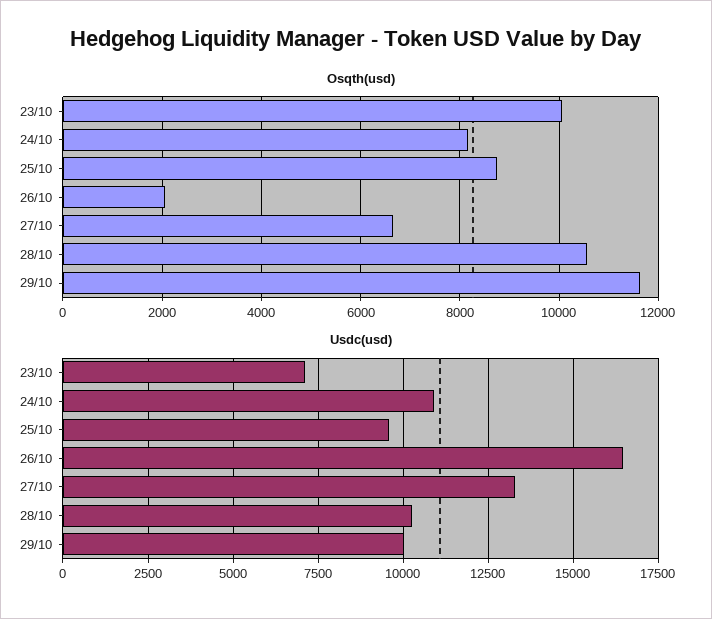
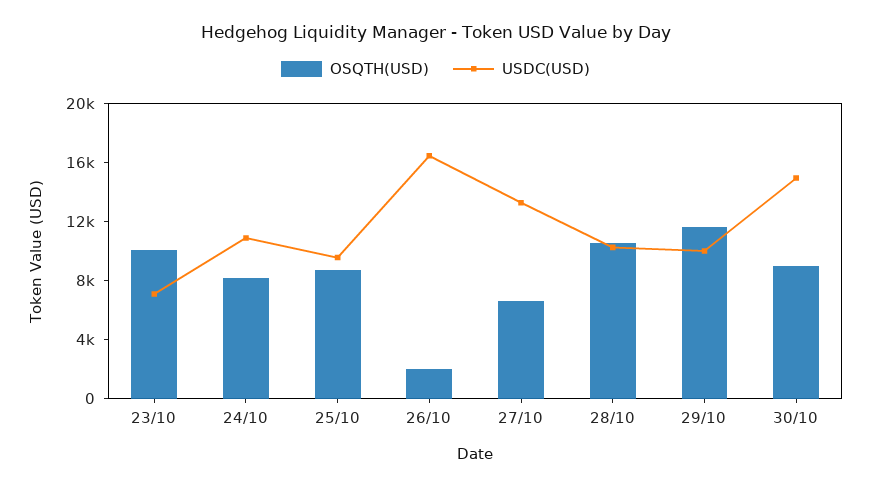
Osqth(usd), 30/10: none -> 9000
Usdc(usd), 30/10: none -> 15000

